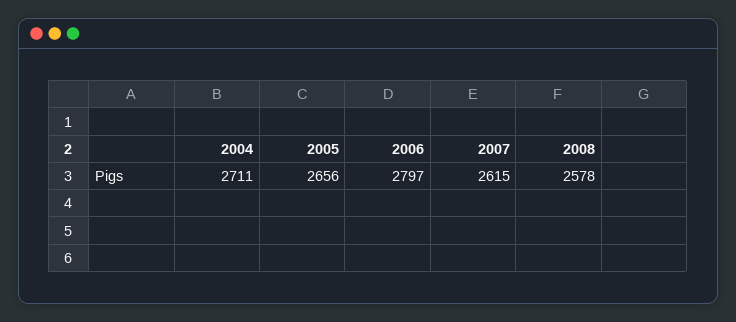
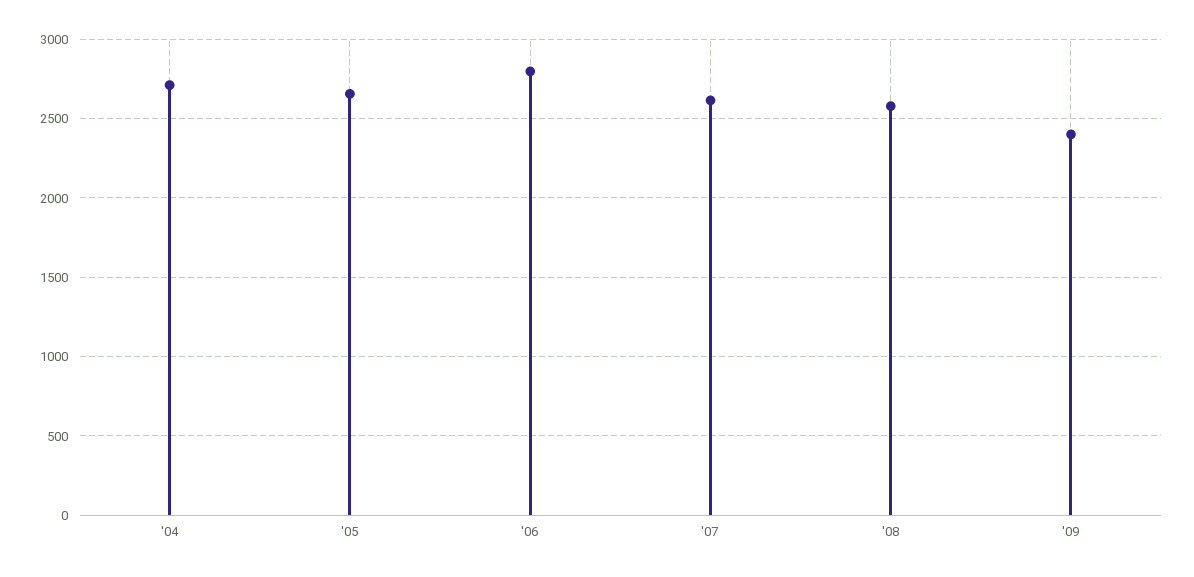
'09: none -> 2400

